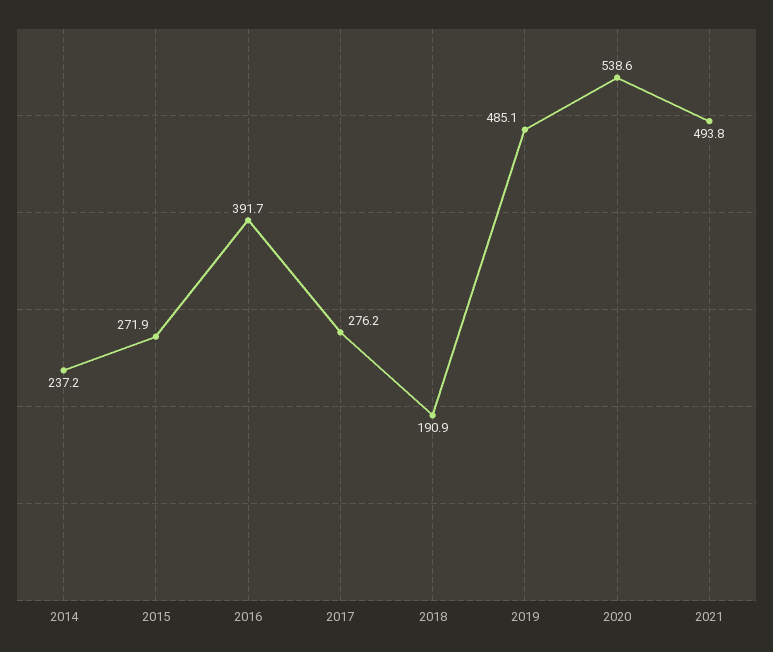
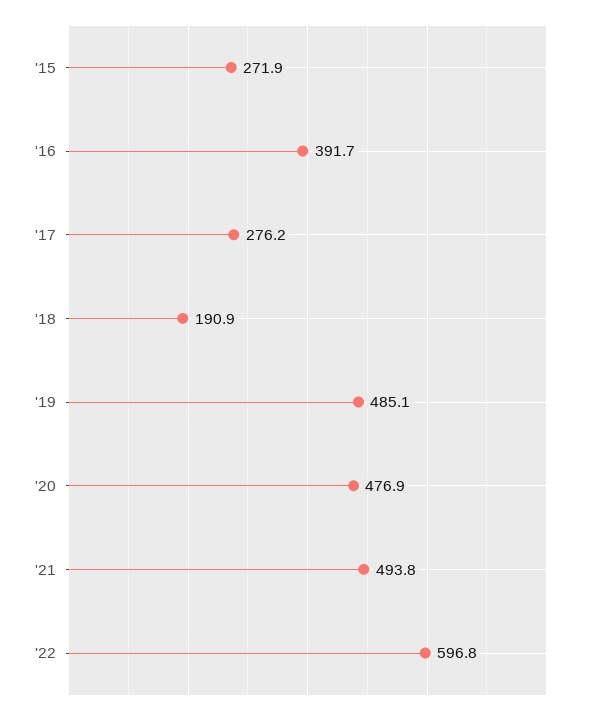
2014: 237.2 -> none
2020: 538.6 -> 476.9
'22: none -> 596.8

